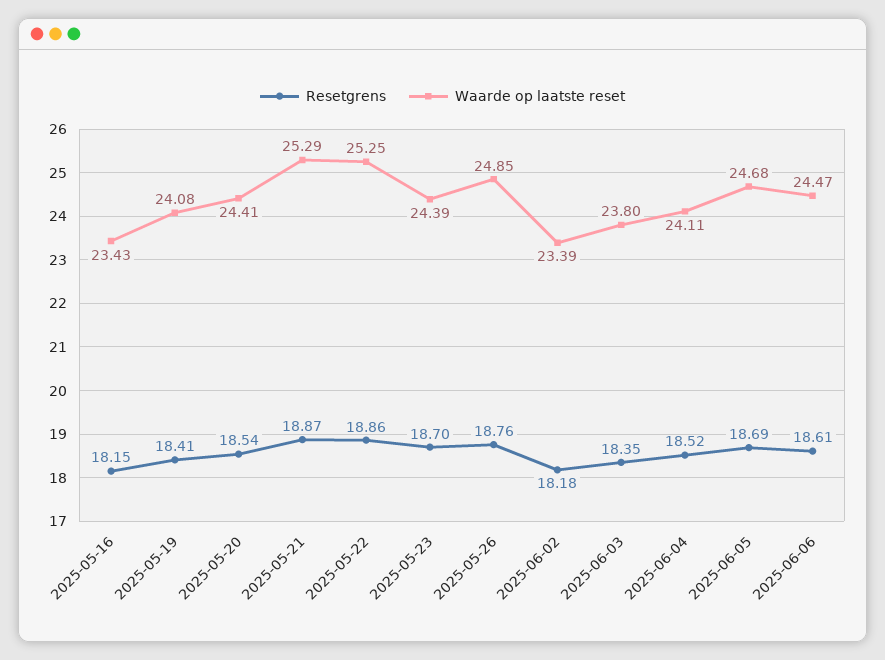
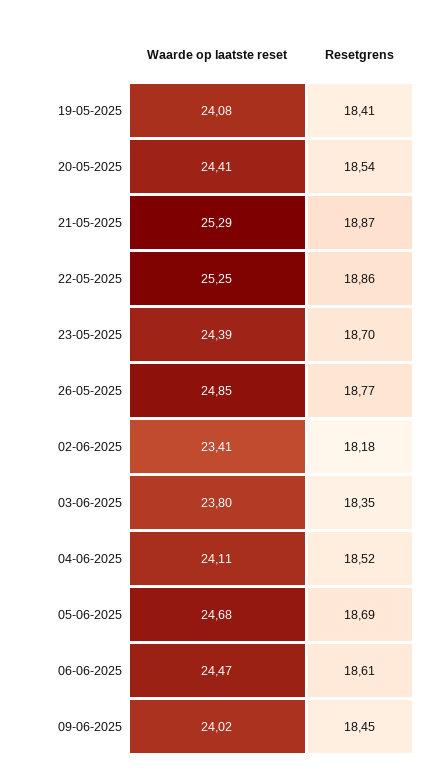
Resetgrens, 2025-05-16: 18.15 -> none
Waarde op laatste reset, 2025-05-16: 23.43 -> none
Resetgrens, 2025-05-26: 18.76 -> 18.77
Waarde op laatste reset, 2025-06-02: 23.39 -> 23.41
Waarde op laatste reset, 09-06-2025: none -> 24.02
Resetgrens, 09-06-2025: none -> 18.45

